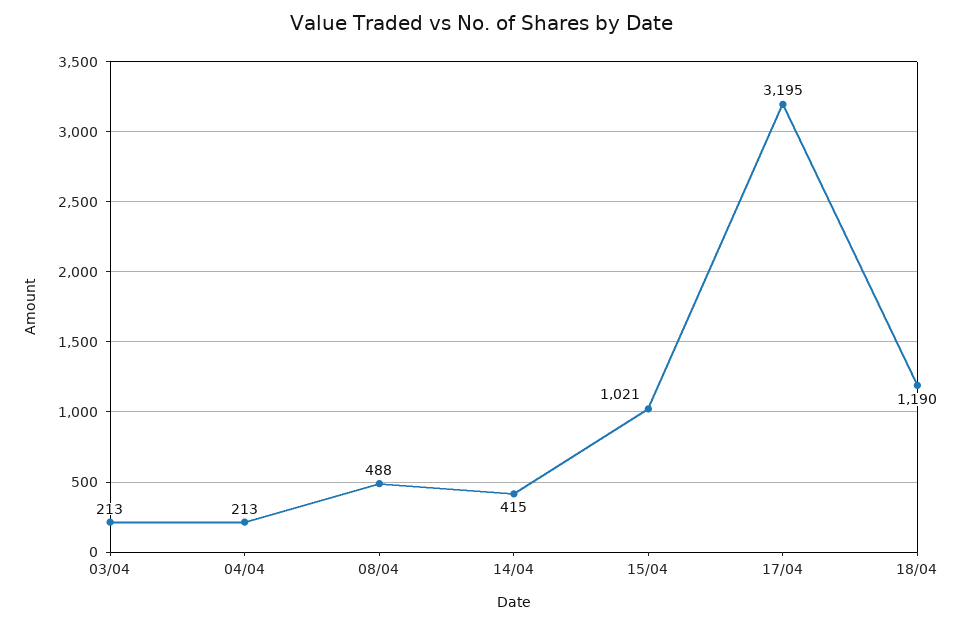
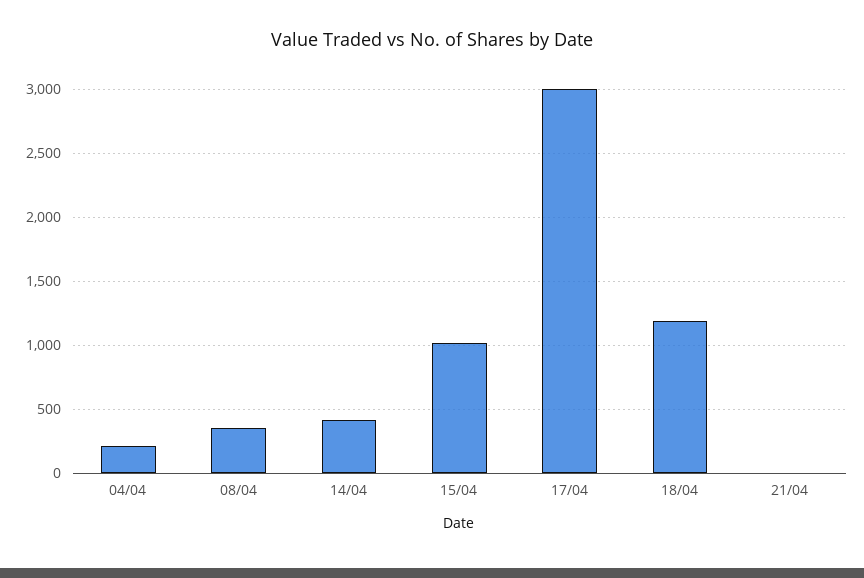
03/04: 213 -> none
08/04: 488 -> 350
17/04: 3195 -> 3000
21/04: none -> 0

